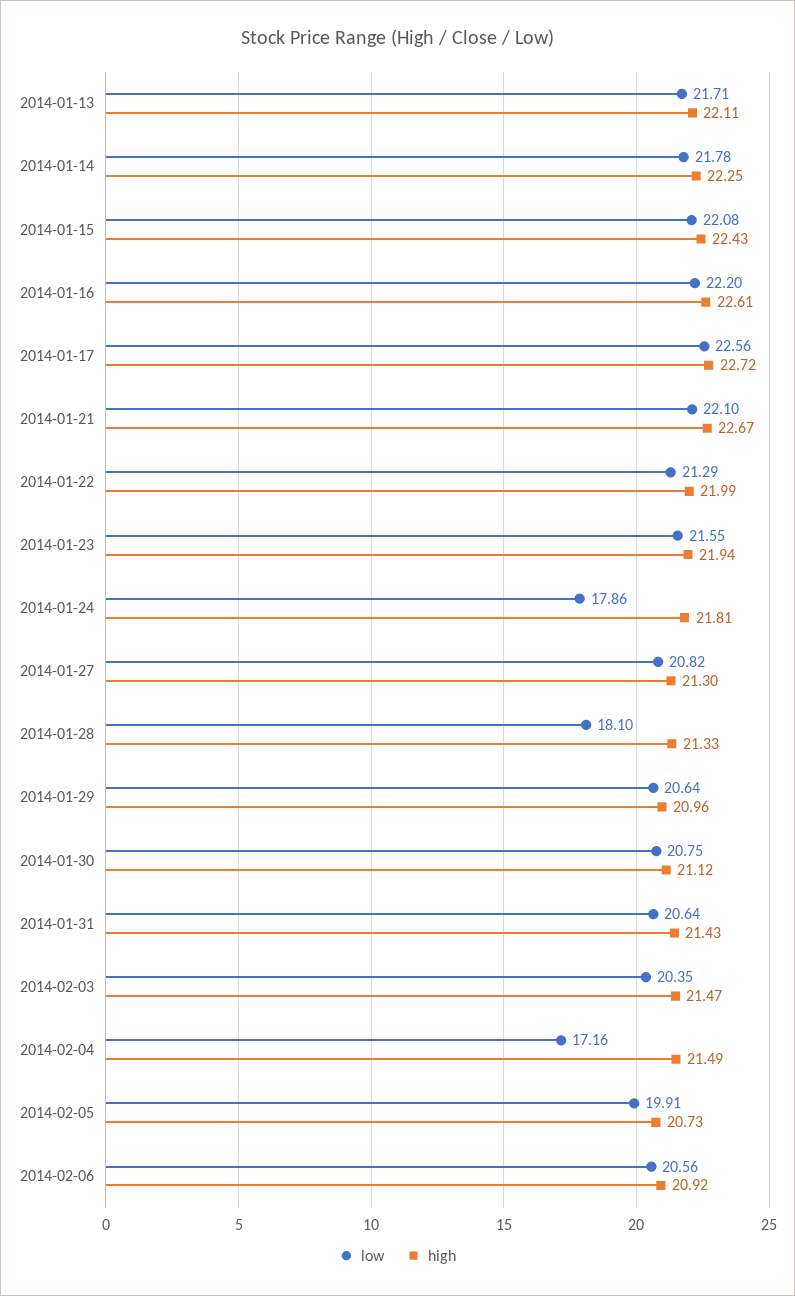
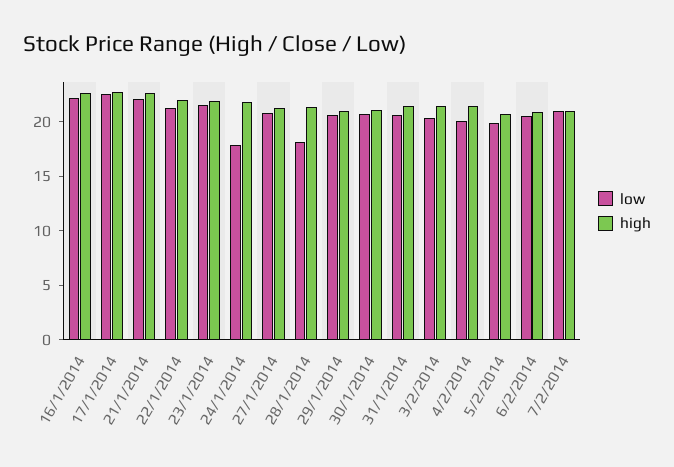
low, 2014-01-13: 21.71 -> none
high, 2014-01-13: 22.11 -> none
low, 2014-01-14: 21.78 -> none
high, 2014-01-14: 22.25 -> none
low, 2014-01-15: 22.08 -> none
high, 2014-01-15: 22.43 -> none
low, 2014-02-04: 17.16 -> 20
low, 7/2/2014: none -> 21
high, 7/2/2014: none -> 21

